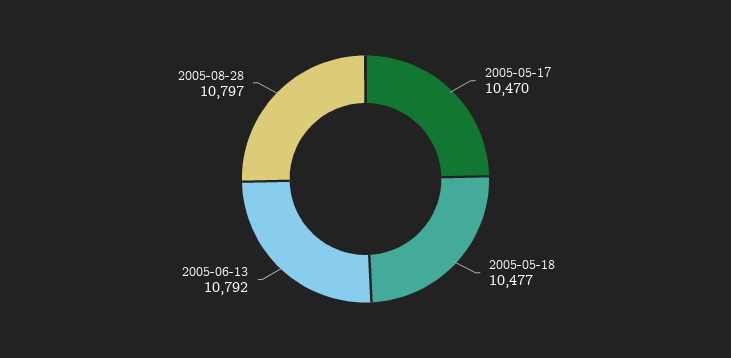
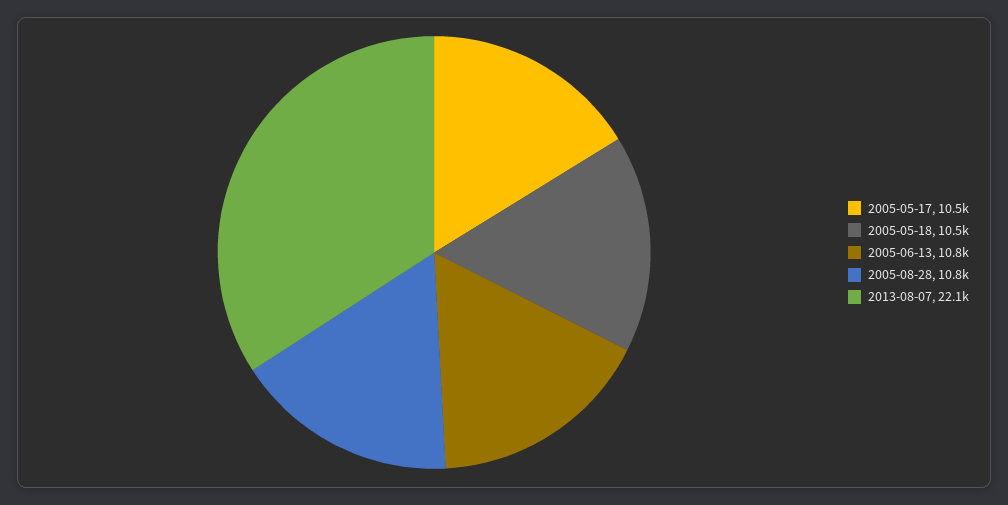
2013-08-07: none -> 22100

